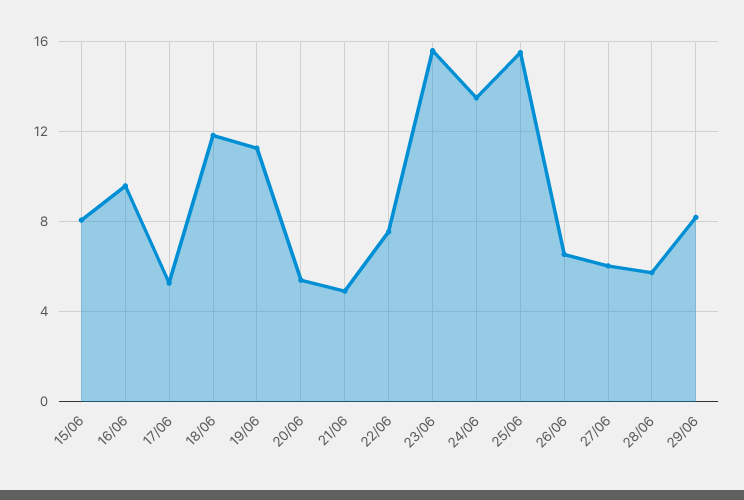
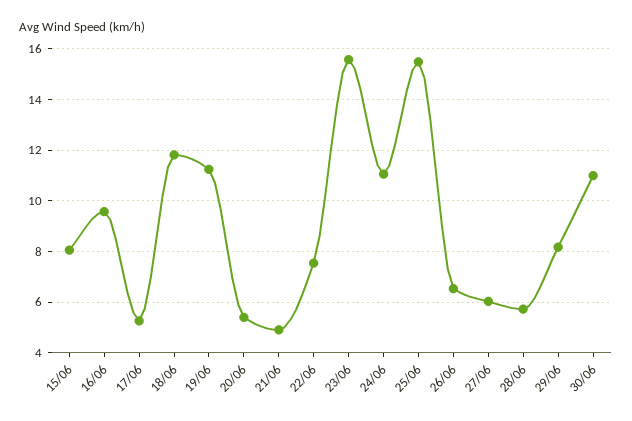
24/06: 13.5 -> 11
30/06: none -> 11

